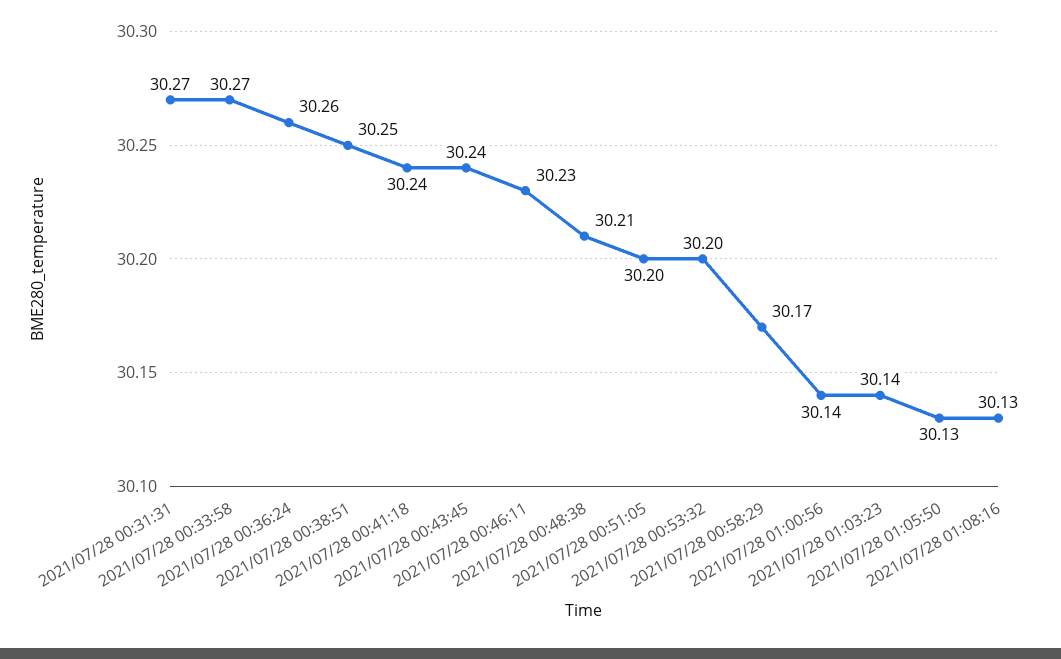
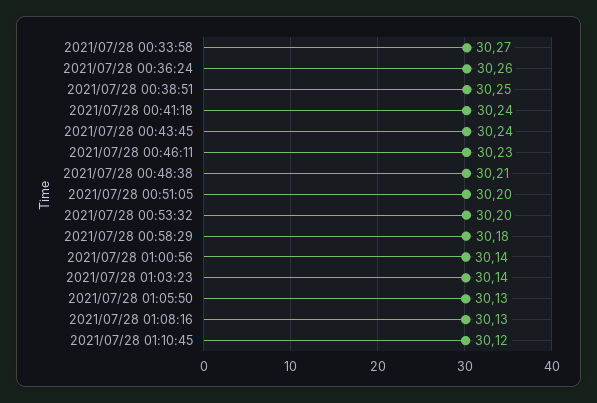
2021/07/28 00:31:31: 30.27 -> none
2021/07/28 00:58:29: 30.17 -> 30.18
2021/07/28 01:10:45: none -> 30.12

